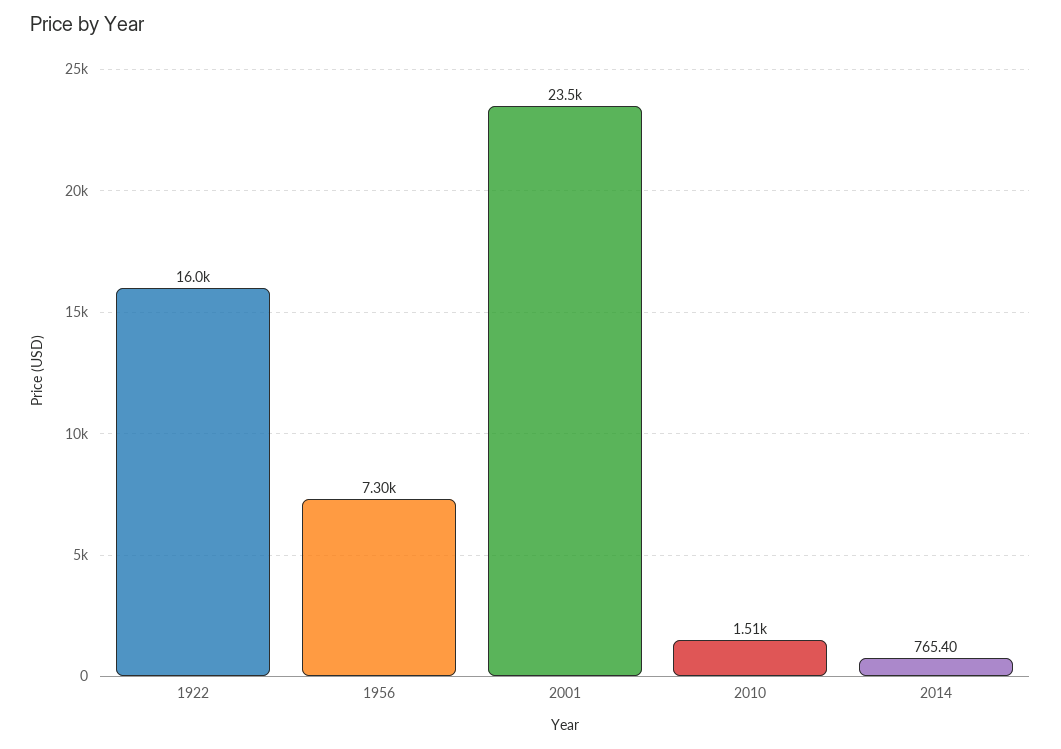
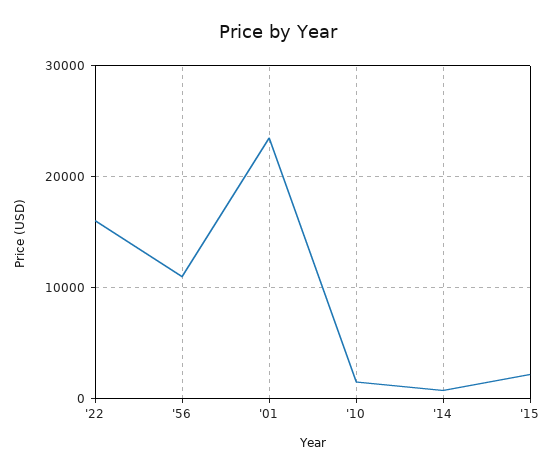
1956: 7300 -> 11000
'15: none -> 2000

